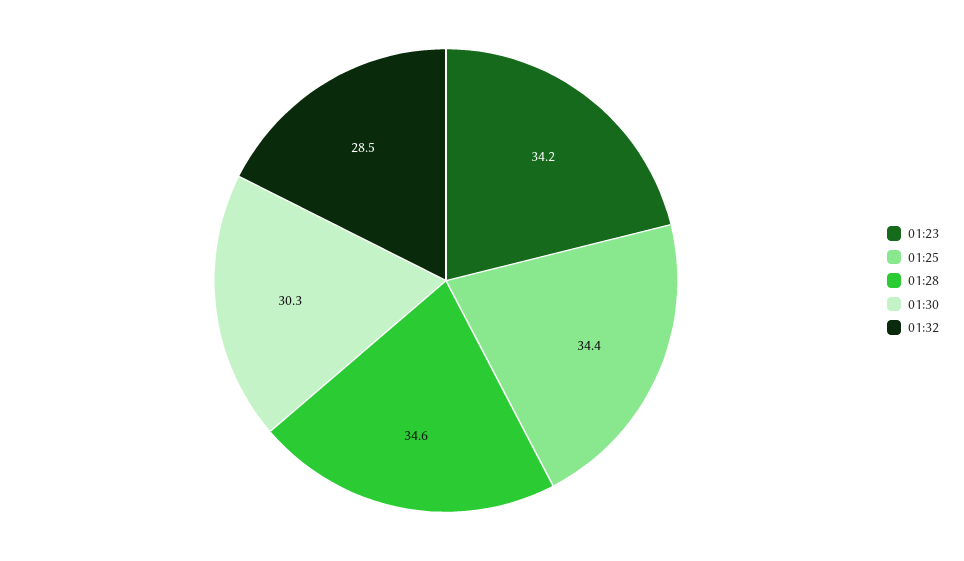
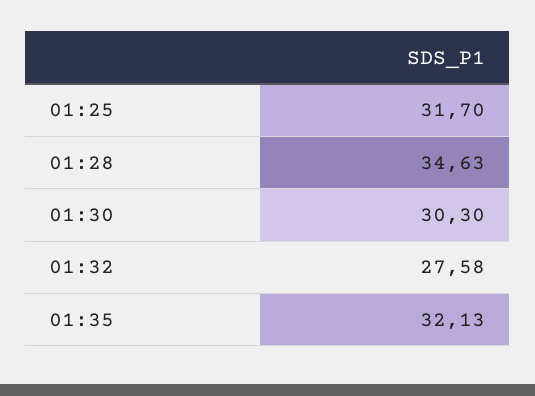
01:23: 34.2 -> none
01:25: 34.4 -> 31.7
01:32: 28.5 -> 27.58
01:35: none -> 32.13

